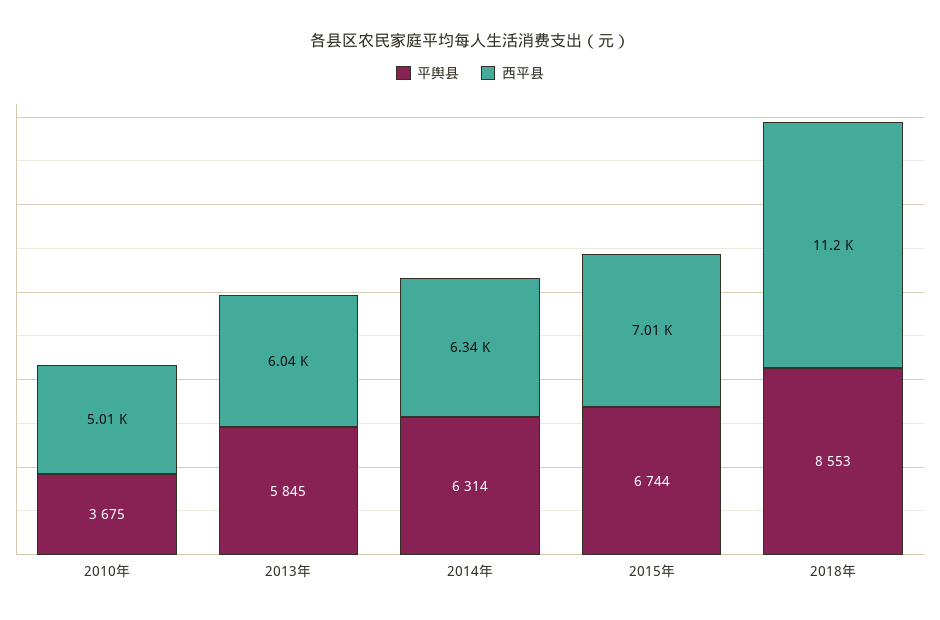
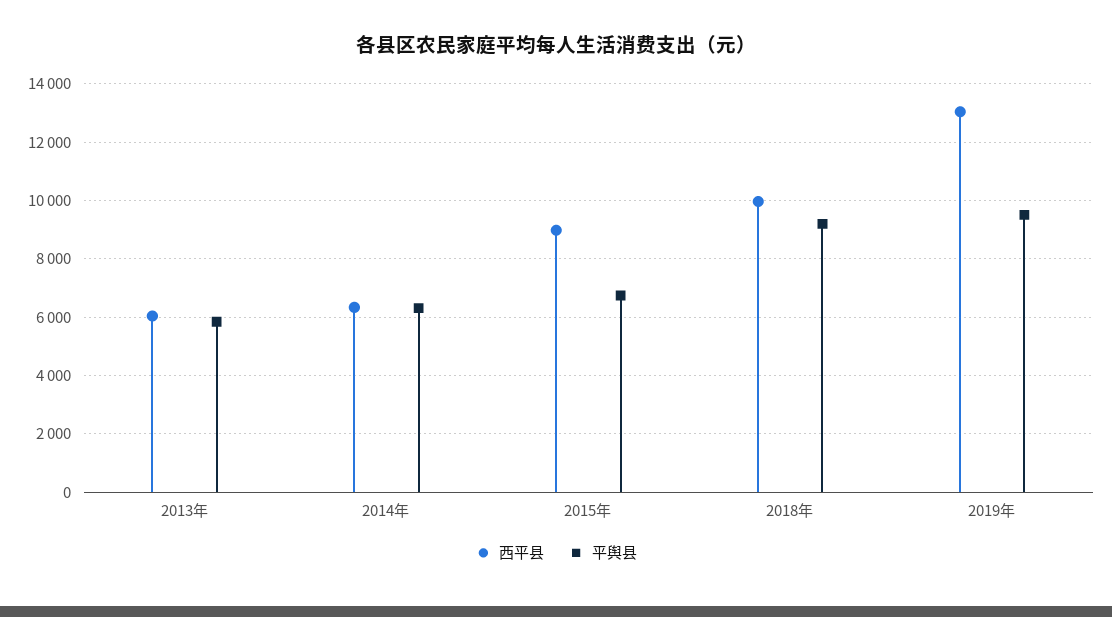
平舆县, 2010年: 3675 -> none
西平县, 2010年: 5010 -> none
西平县, 2015年: 7010 -> 9000
平舆县, 2018年: 8553 -> 9250
西平县, 2018年: 11200 -> 10000
西平县, 2019年: none -> 13000
平舆县, 2019年: none -> 9500

